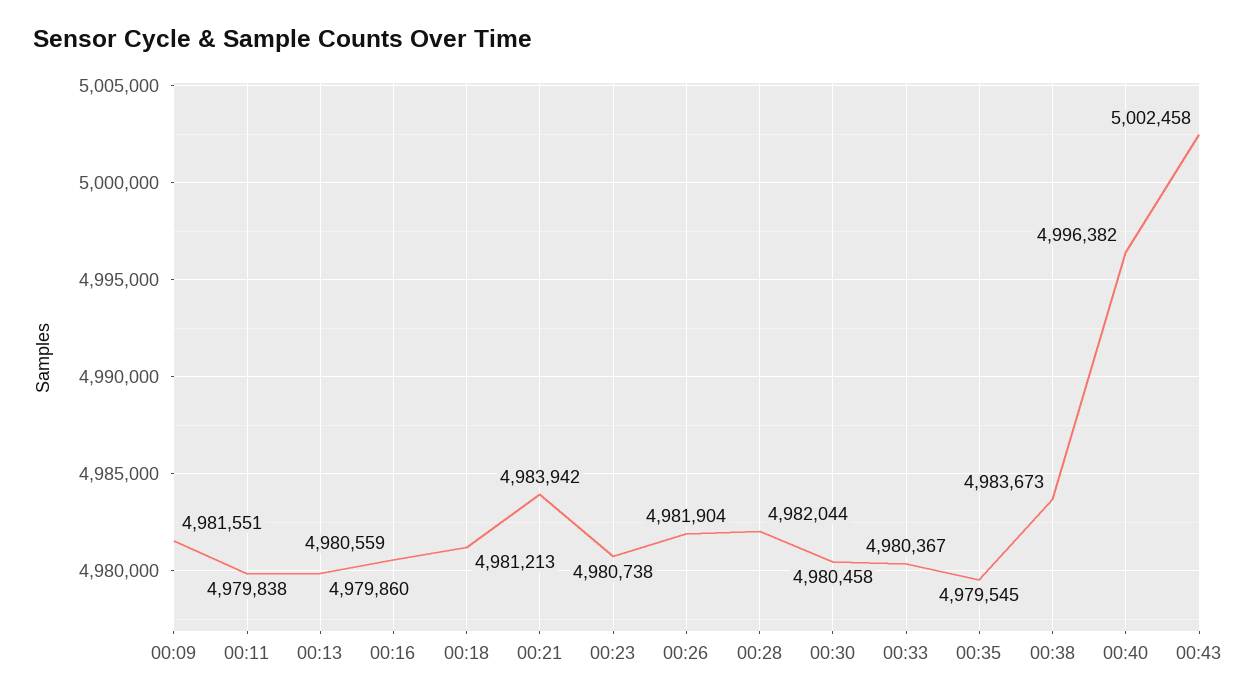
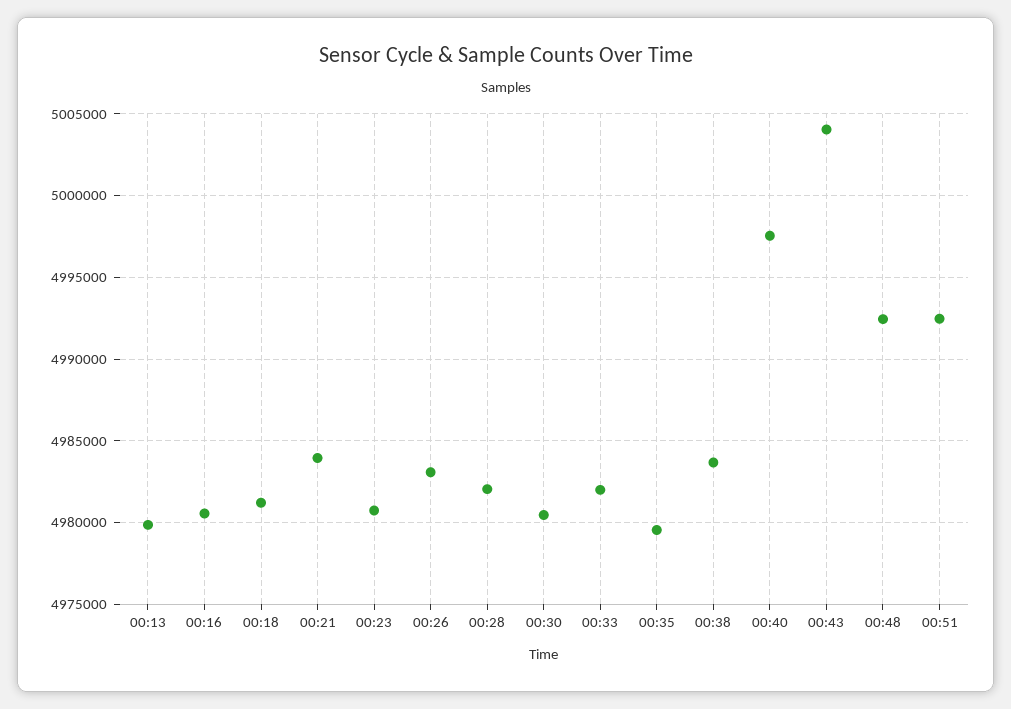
00:09: 4981551 -> none
00:11: 4979838 -> none
00:26: 4981904 -> 4983000
00:33: 4980367 -> 4982000
00:40: 4996382 -> 4997500
00:43: 5002458 -> 5004000
00:48: none -> 4992500
00:51: none -> 4992500

